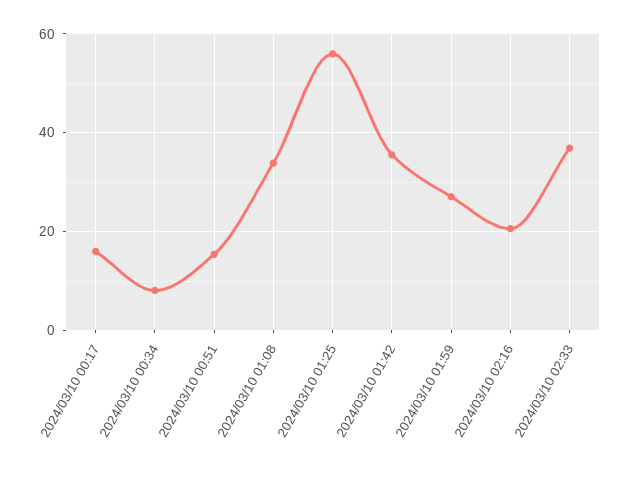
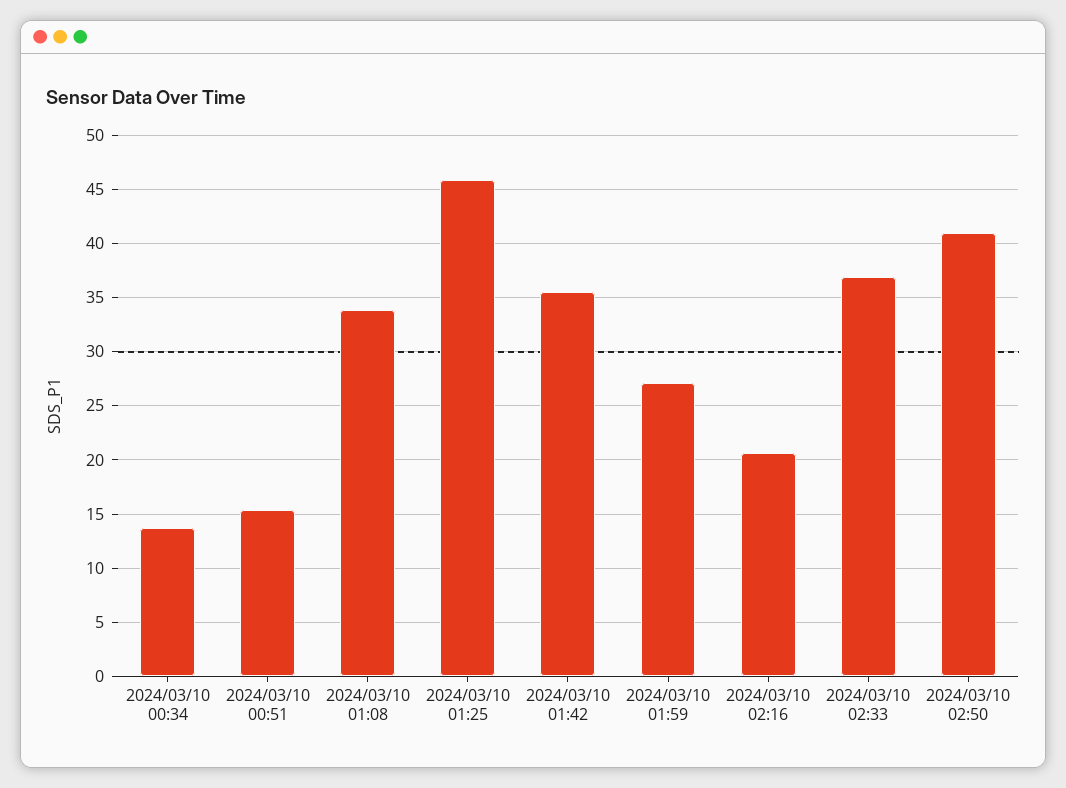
2024/03/10 00:17: 16 -> none
2024/03/10 00:34: 8 -> 14
2024/03/10 01:25: 56 -> 46
2024/03/10 02:50: none -> 41

